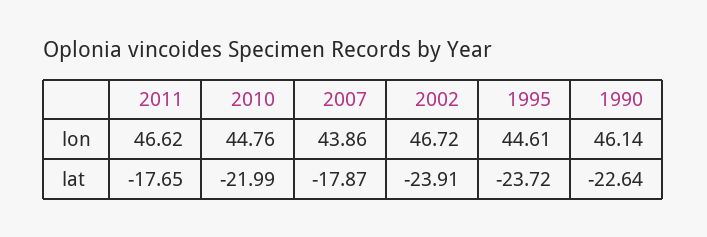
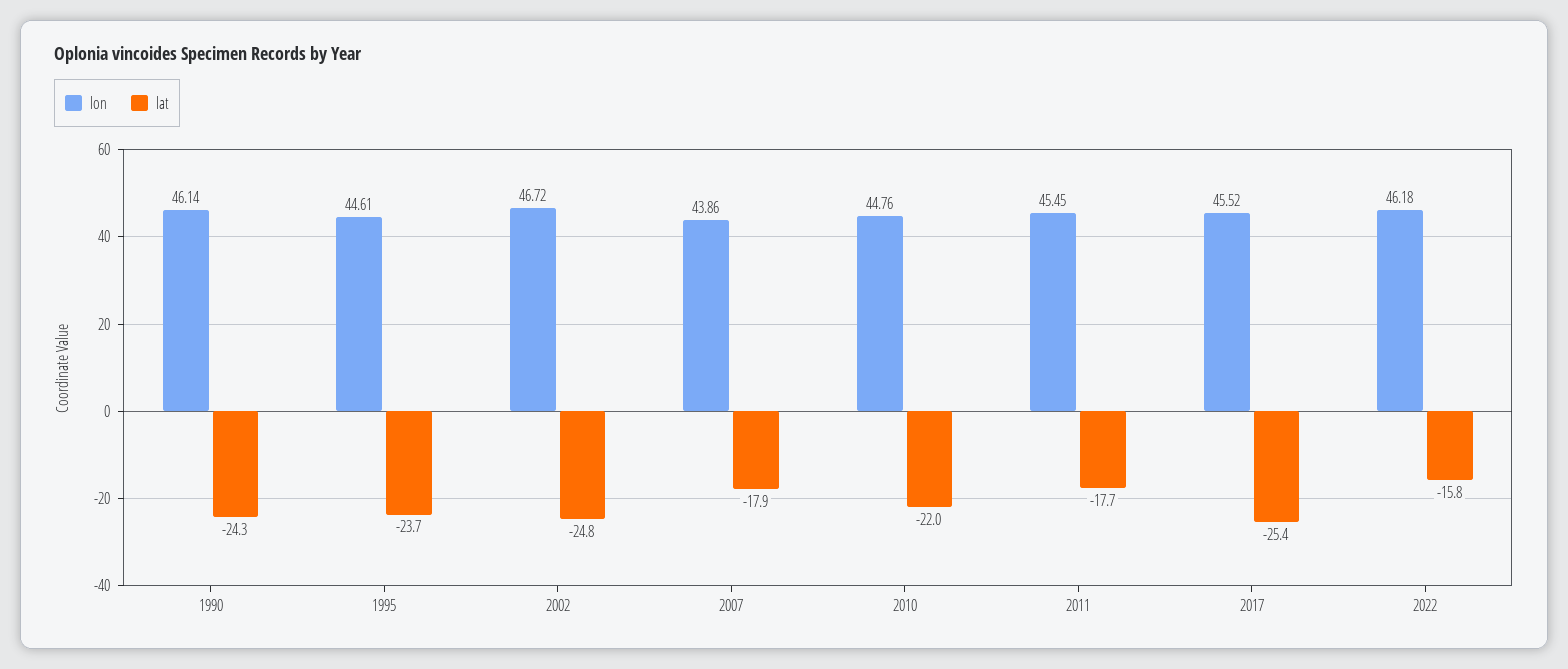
lon, 2011: 46.62 -> 45.45
lat, 2002: -23.91 -> -24.8
lat, 1990: -22.64 -> -24.3
lon, 2017: none -> 45.52
lat, 2017: none -> -25.4
lon, 2022: none -> 46.18
lat, 2022: none -> -15.8

